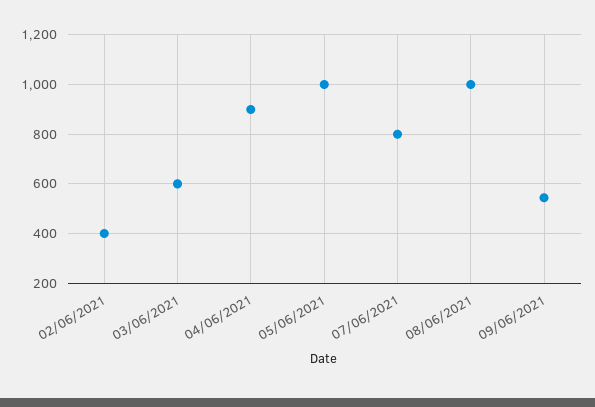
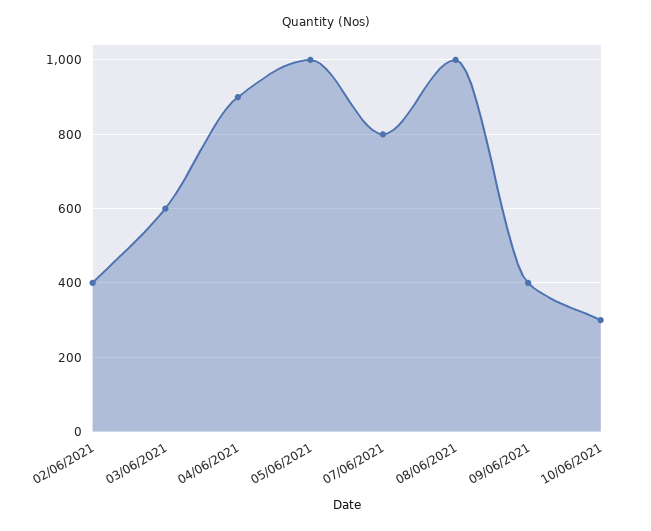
09/06/2021: 550 -> 400
10/06/2021: none -> 300

